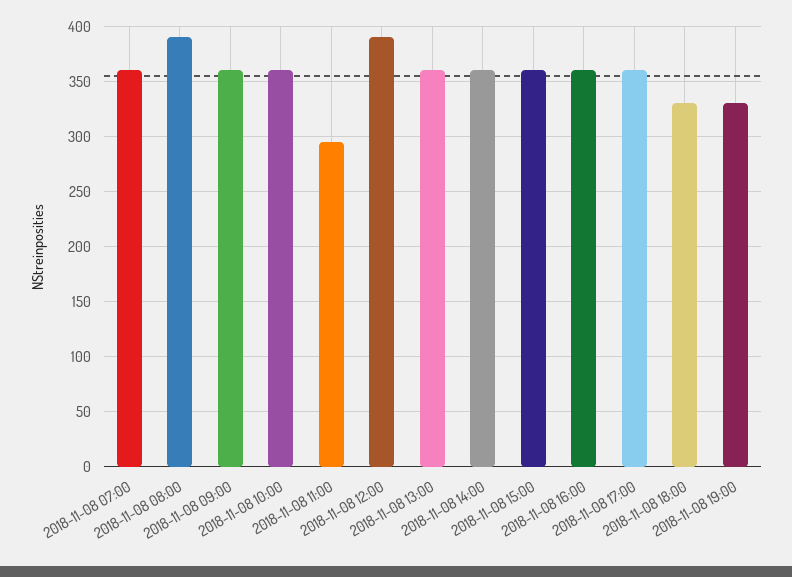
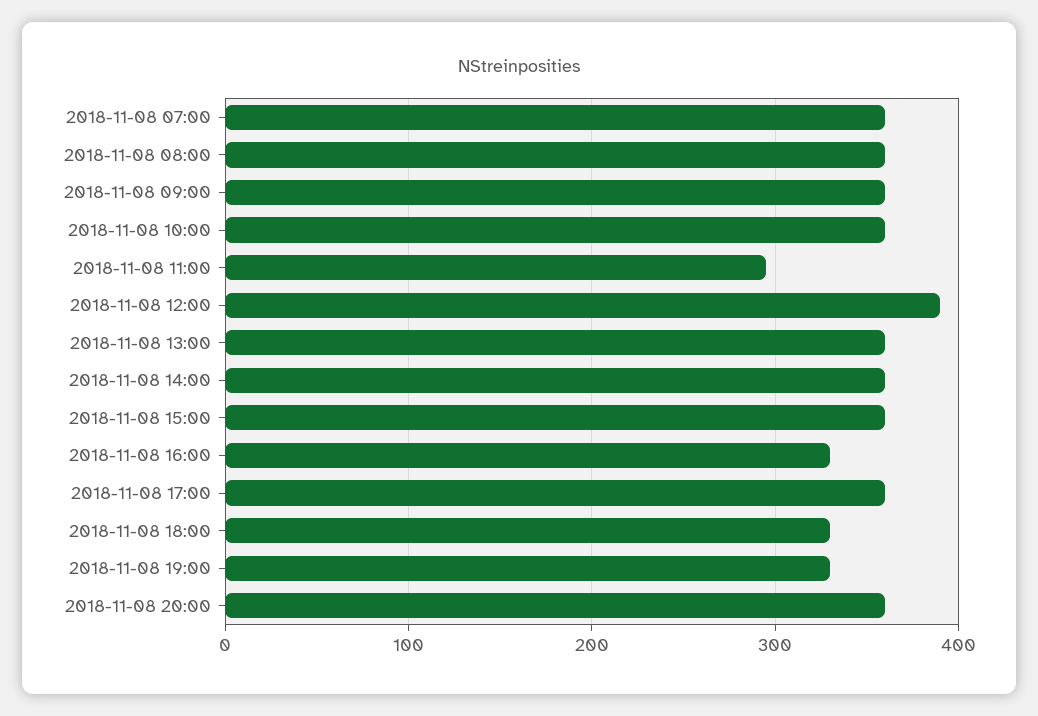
2018-11-08 08:00: 390 -> 360
2018-11-08 16:00: 360 -> 330
2018-11-08 20:00: none -> 360

